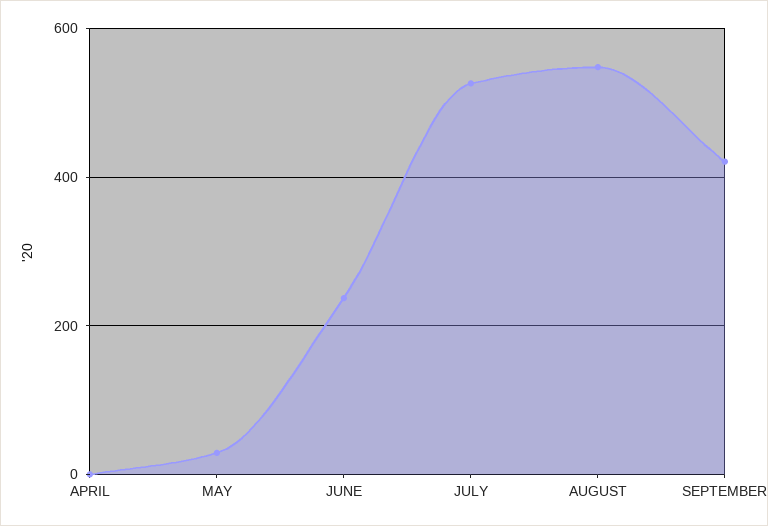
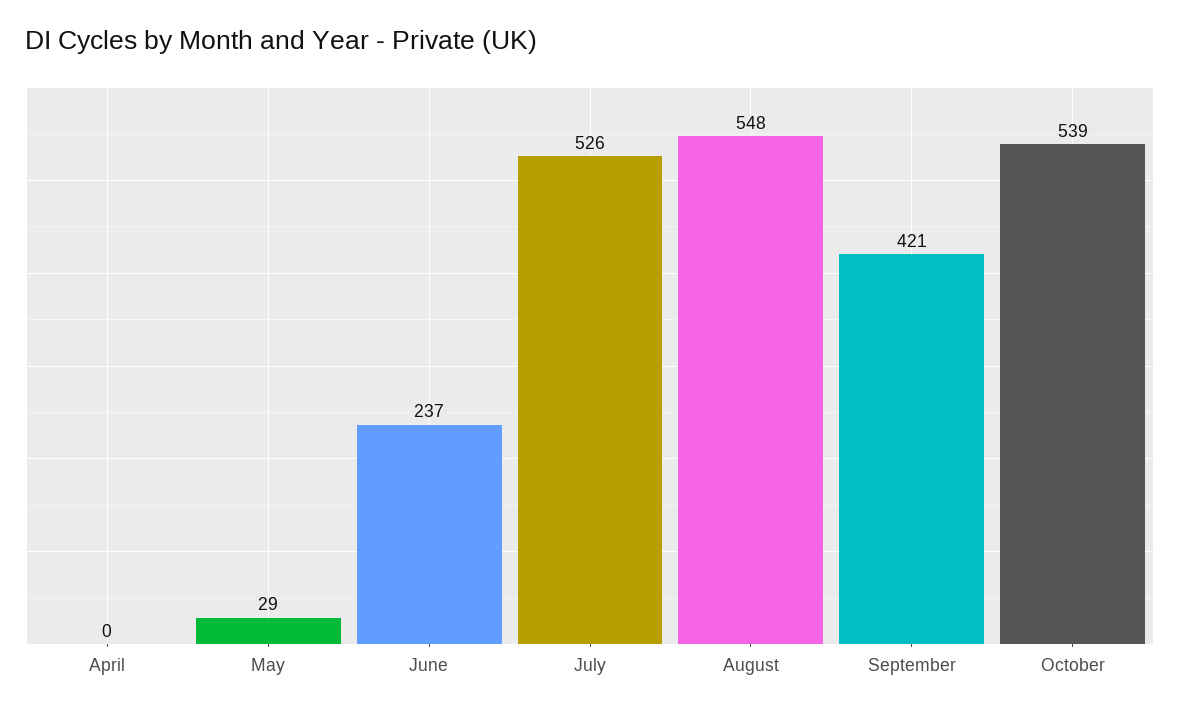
October: none -> 539

